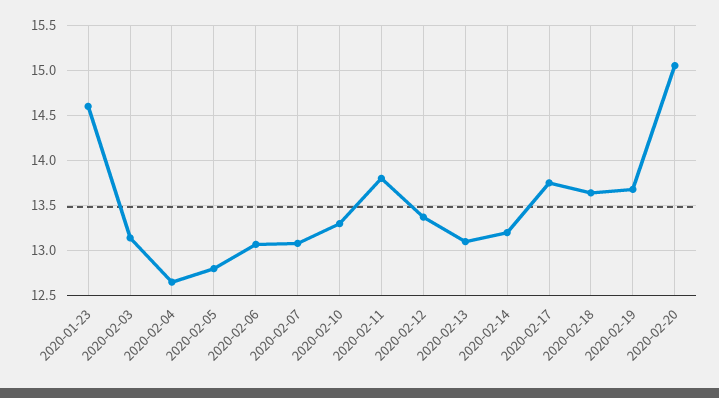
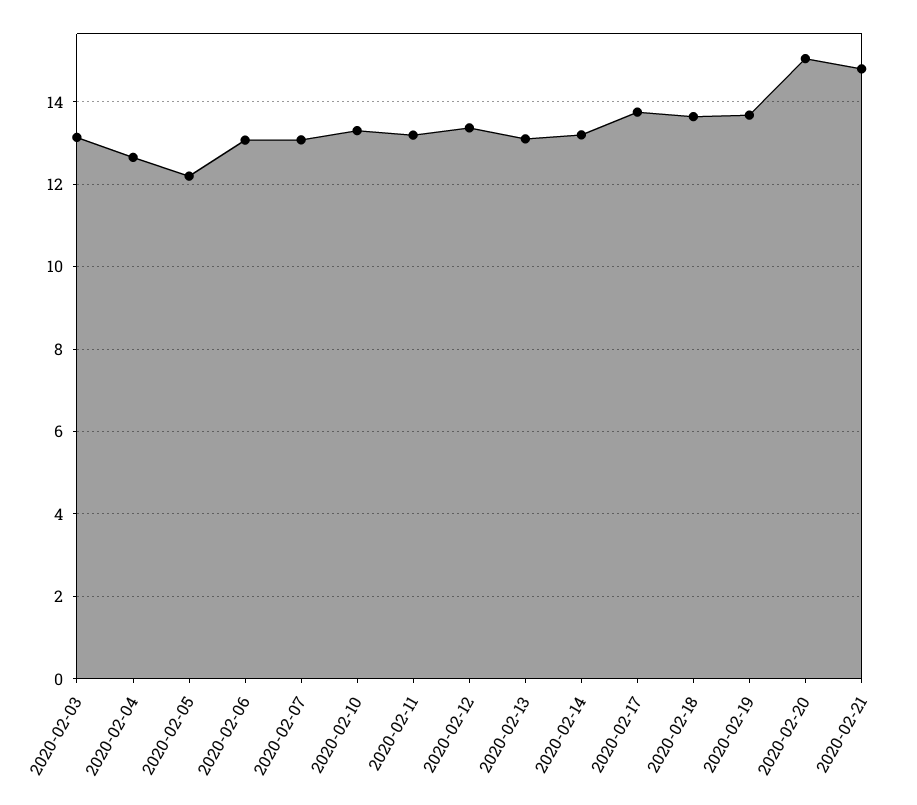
2020-01-23: 14.6 -> none
2020-02-05: 12.8 -> 12.2
2020-02-11: 13.8 -> 13.2
2020-02-21: none -> 14.8

